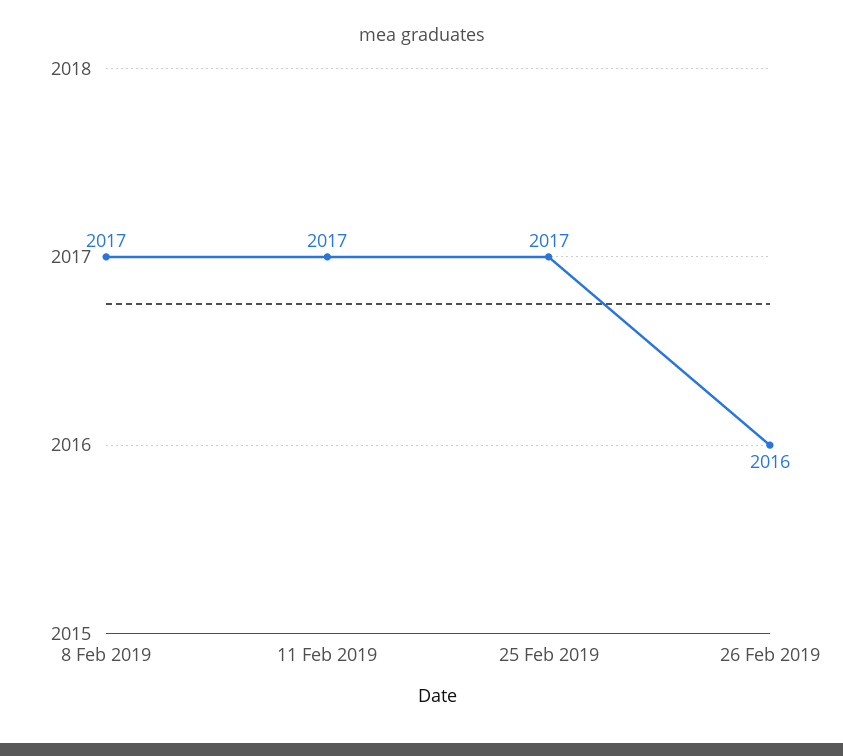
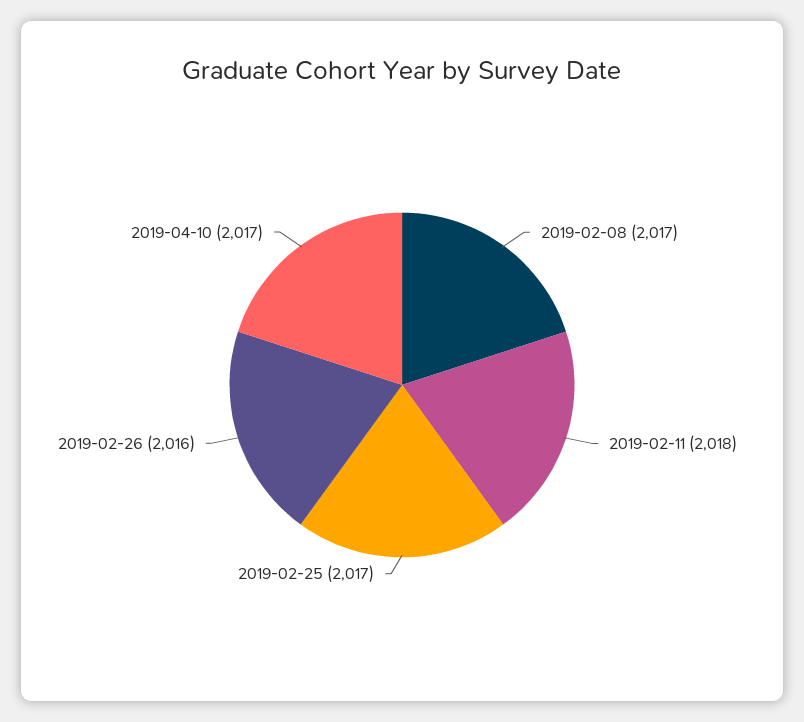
11 Feb 2019: 2017 -> 2018
2019-04-10: none -> 2017

